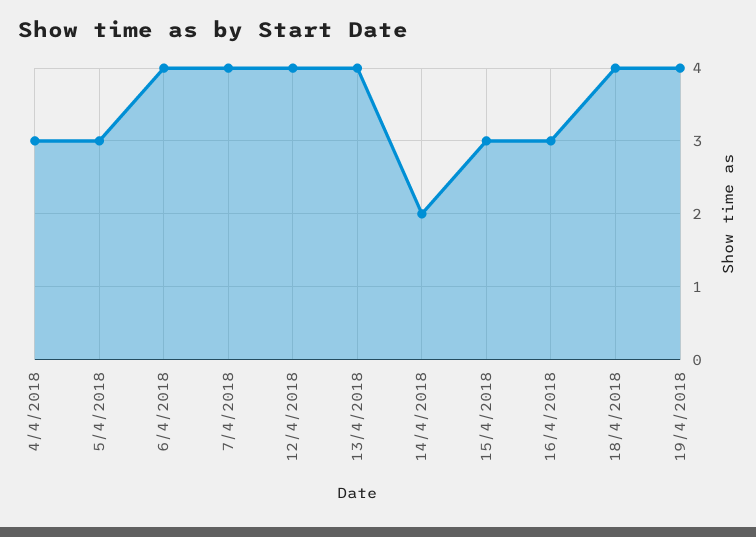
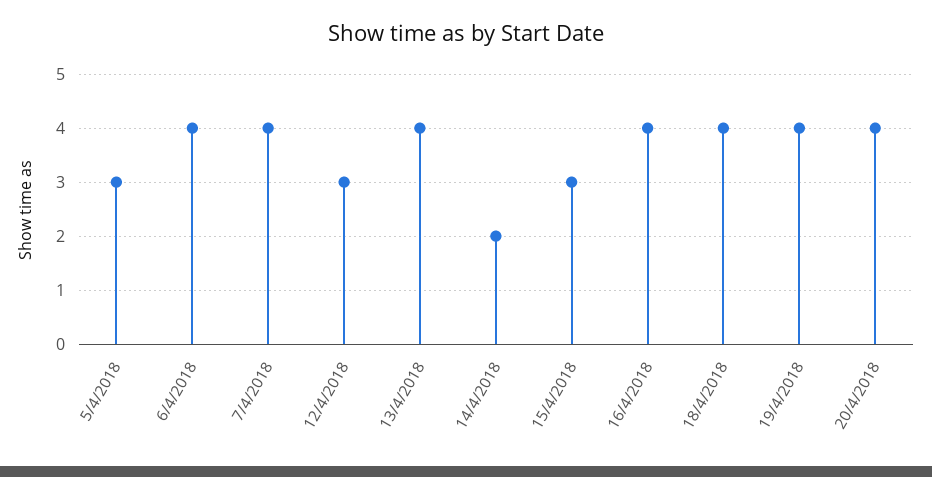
4/4/2018: 3 -> none
12/4/2018: 4 -> 3
16/4/2018: 3 -> 4
20/4/2018: none -> 4

